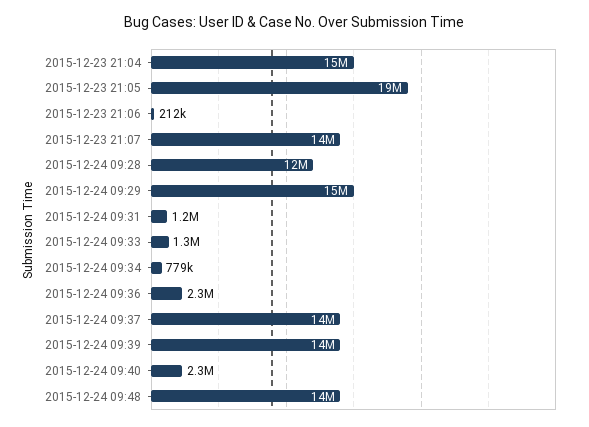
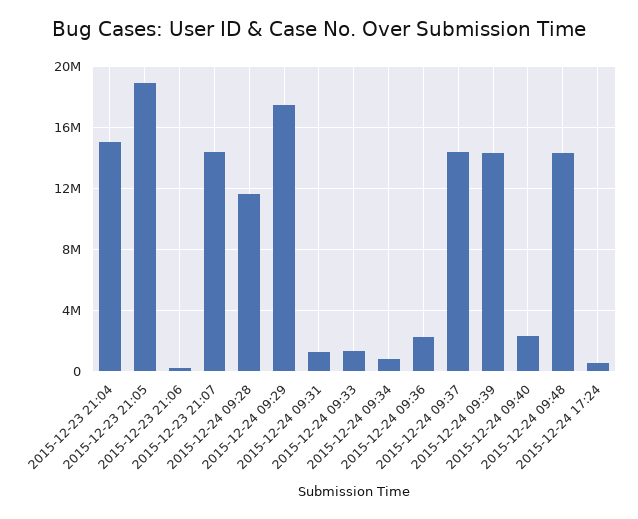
2015-12-24 09:29: 15000000 -> 17500000
2015-12-24 17:24: none -> 500000

